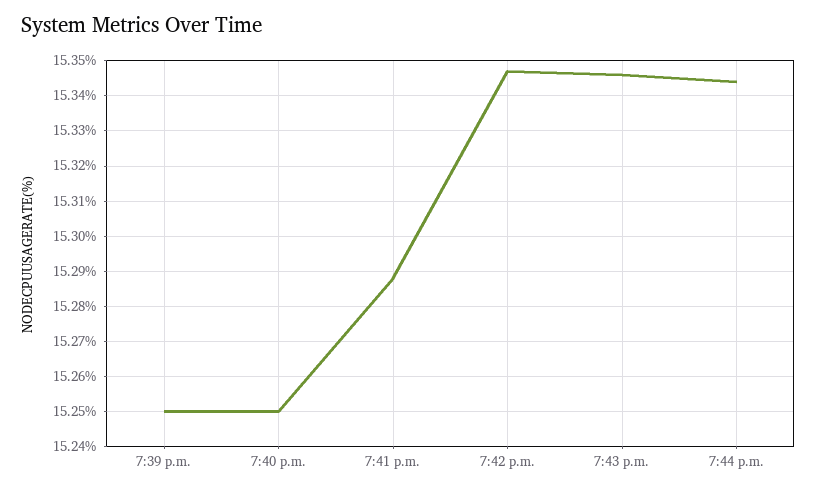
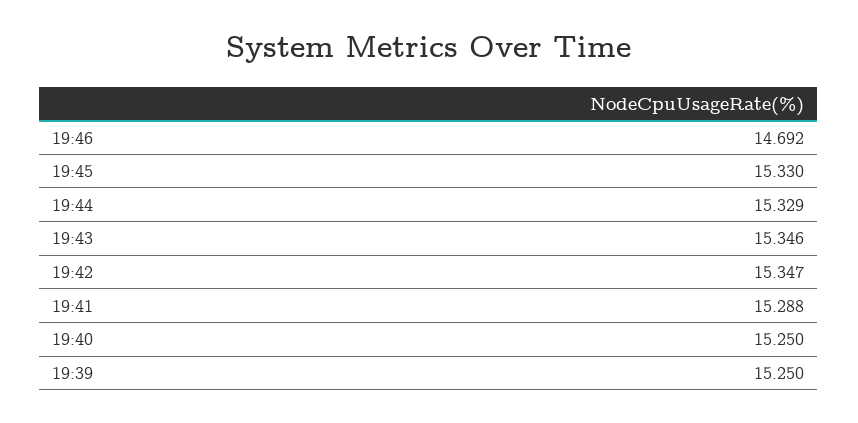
7:44 p.m.: 15.345 -> 15.329
19:46: none -> 14.692
19:45: none -> 15.33

